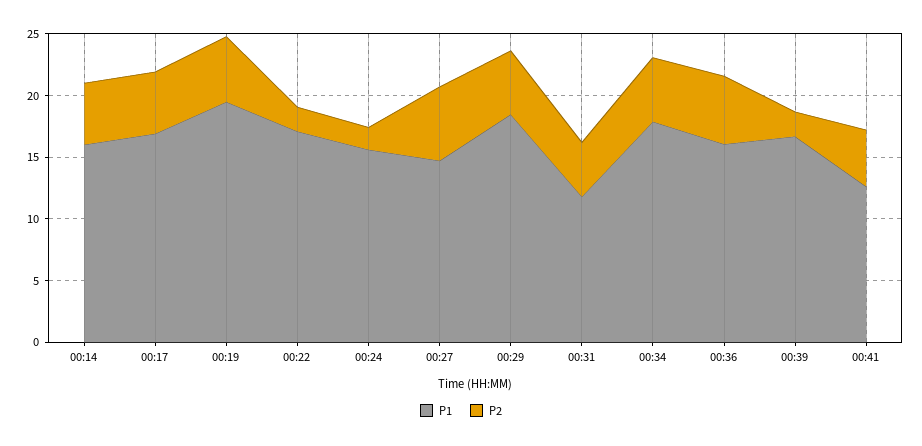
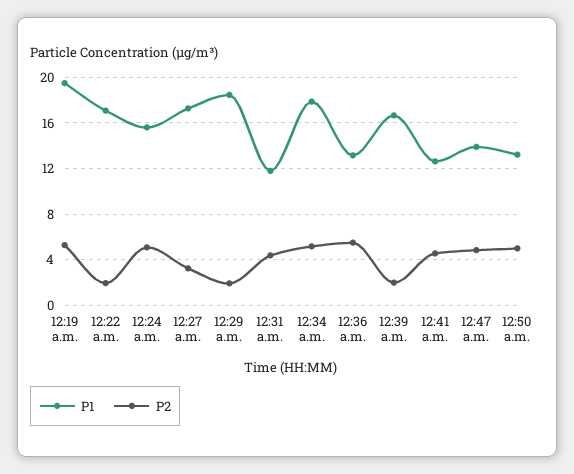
P1, 00:14: 16 -> none
P2, 00:14: 5 -> none
P1, 00:17: 17 -> none
P2, 00:17: 5 -> none
P2, 00:24: 2 -> 5
P1, 00:27: 15 -> 17
P2, 00:27: 6 -> 3
P2, 00:29: 5 -> 2
P1, 00:36: 16 -> 13
P1, 12:47 a.m.: none -> 14
P2, 12:47 a.m.: none -> 5
P1, 12:50 a.m.: none -> 13
P2, 12:50 a.m.: none -> 5

